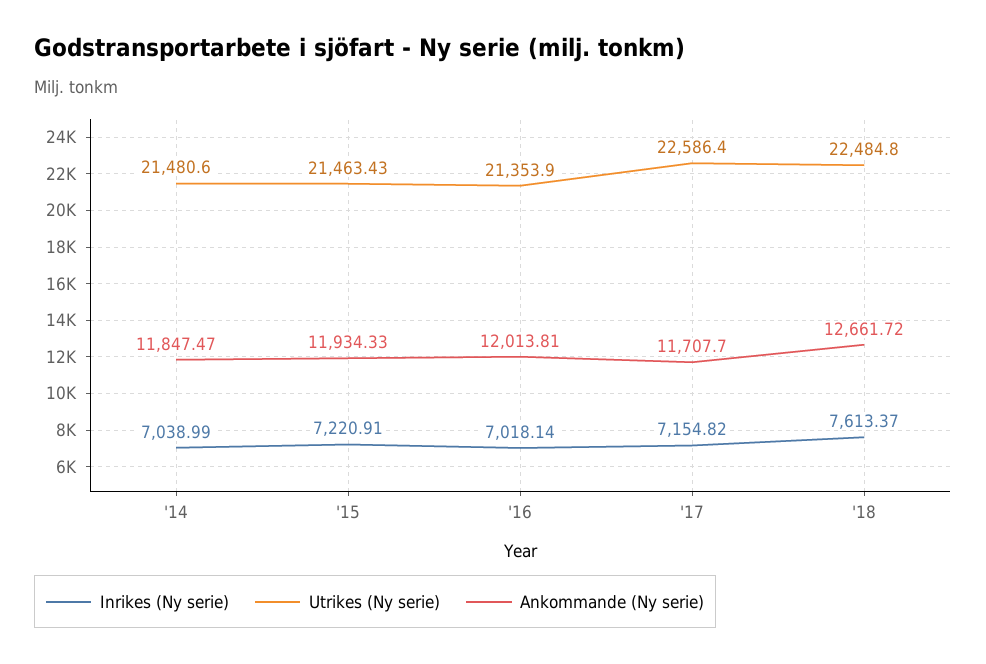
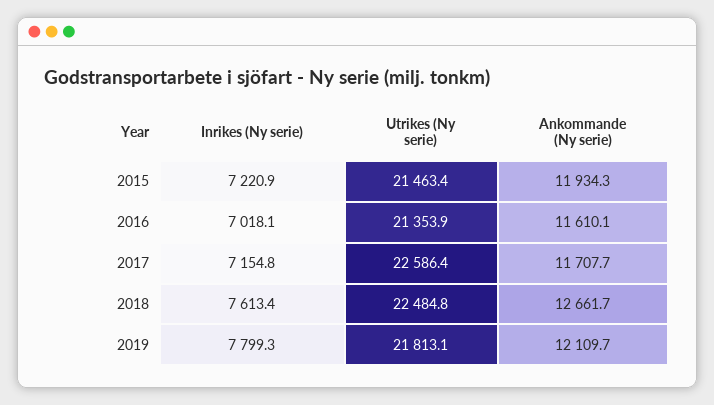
Inrikes (Ny serie), '14: 7038.99 -> none
Utrikes (Ny serie), '14: 21480.6 -> none
Ankommande (Ny serie), '14: 11847.47 -> none
Ankommande (Ny serie), '16: 12013.81 -> 11610.1
Inrikes (Ny serie), 2019: none -> 7799.3
Utrikes (Ny serie), 2019: none -> 21813.1
Ankommande (Ny serie), 2019: none -> 12109.7

